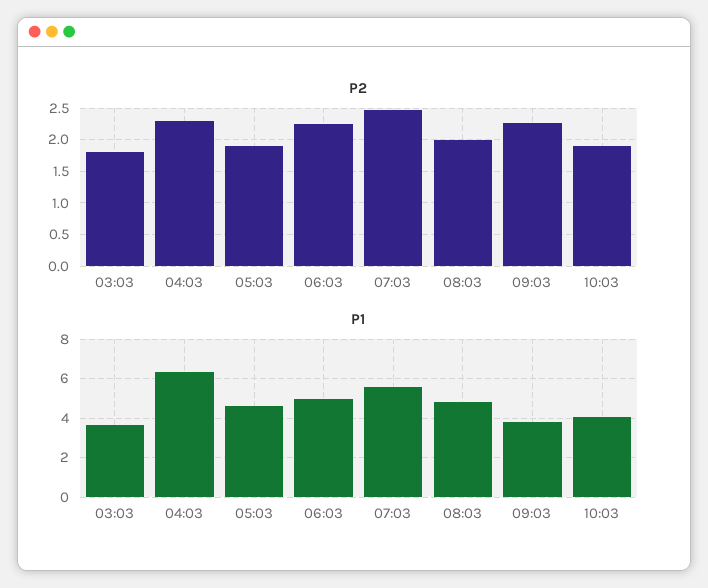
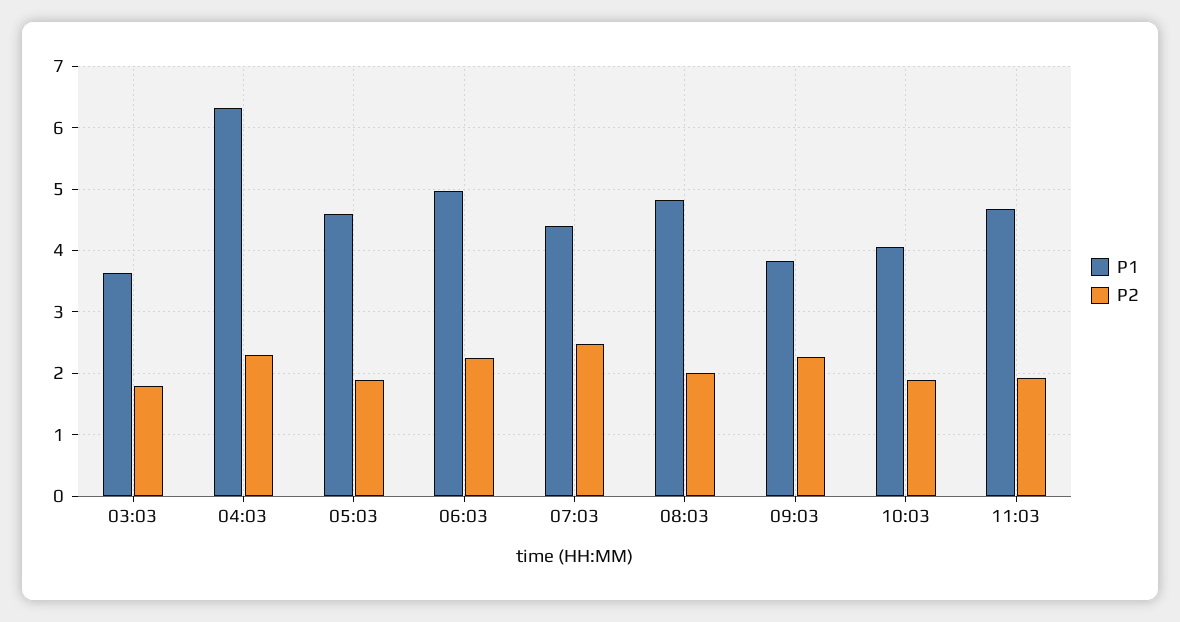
P1, 07:03: 5.5 -> 4.4
P1, 11:03: none -> 4.7
P2, 11:03: none -> 1.9

